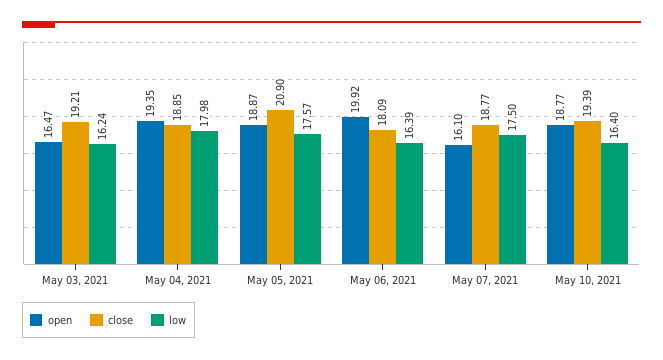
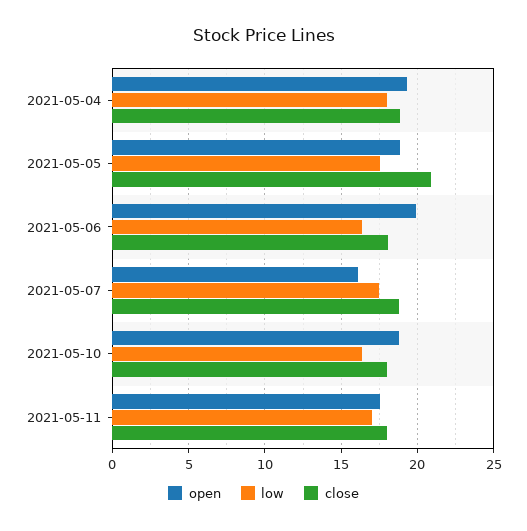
open, May 03, 2021: 16.47 -> none
close, May 03, 2021: 19.21 -> none
low, May 03, 2021: 16.24 -> none
close, May 10, 2021: 19.39 -> 18
open, 2021-05-11: none -> 17.5
low, 2021-05-11: none -> 17
close, 2021-05-11: none -> 18

